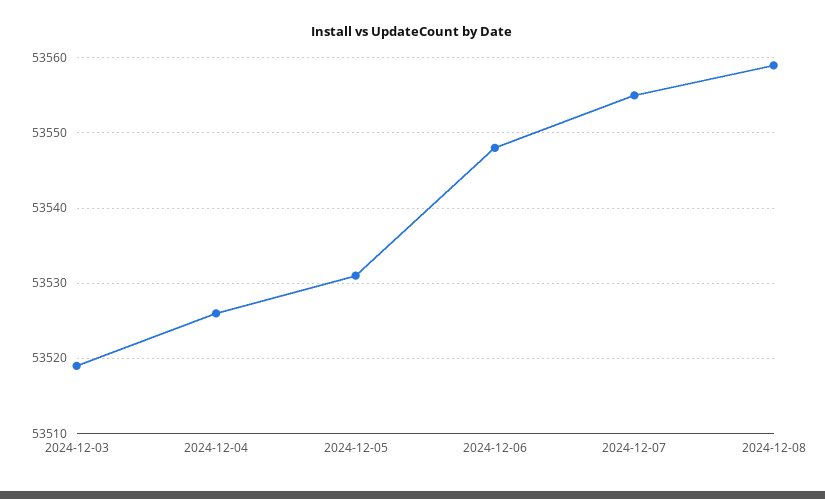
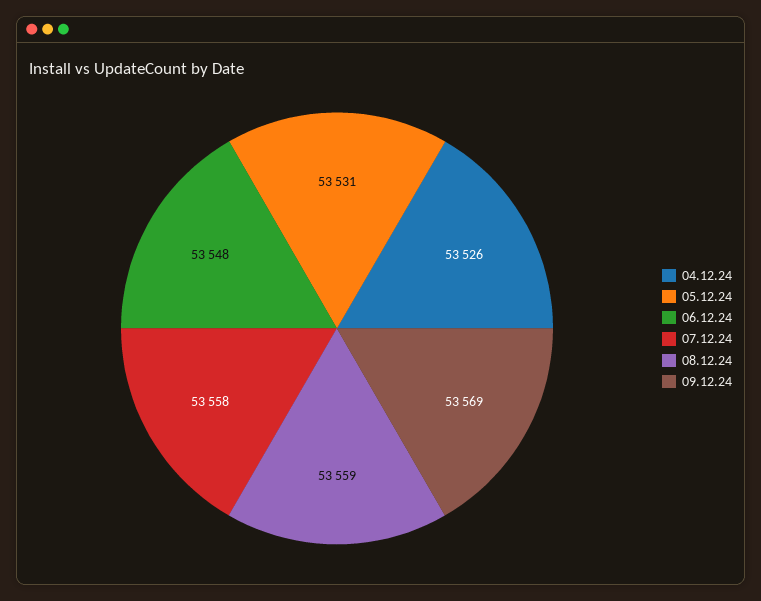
2024-12-03: 53519 -> none
2024-12-07: 53555 -> 53558
09.12.24: none -> 53569

